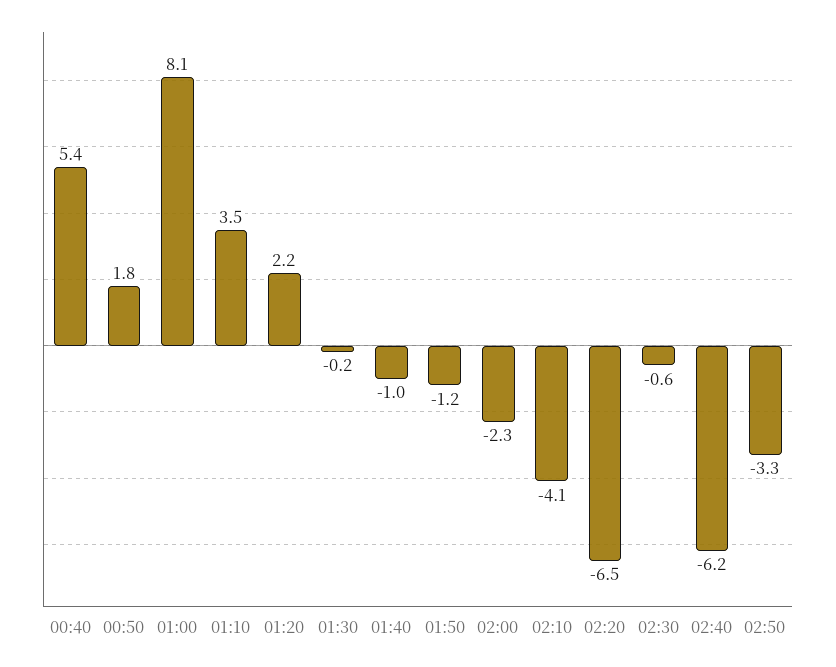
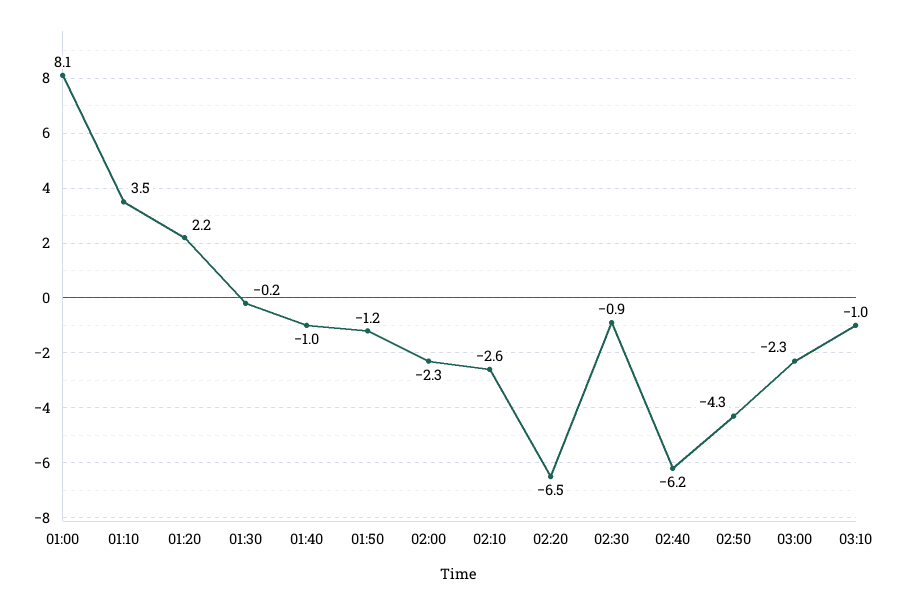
00:40: 5.4 -> none
00:50: 1.8 -> none
02:10: -4.1 -> -2.6
02:30: -0.6 -> -0.9
02:50: -3.3 -> -4.3
03:00: none -> -2.3
03:10: none -> -1

